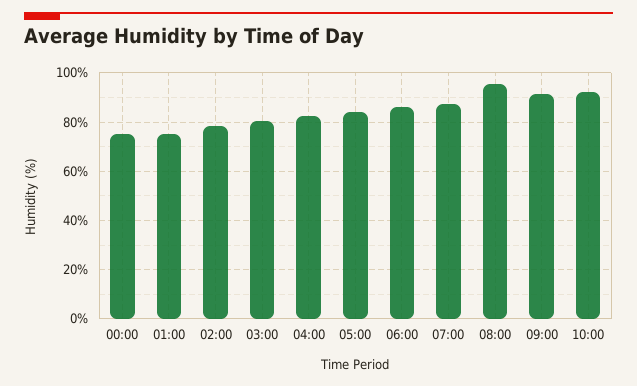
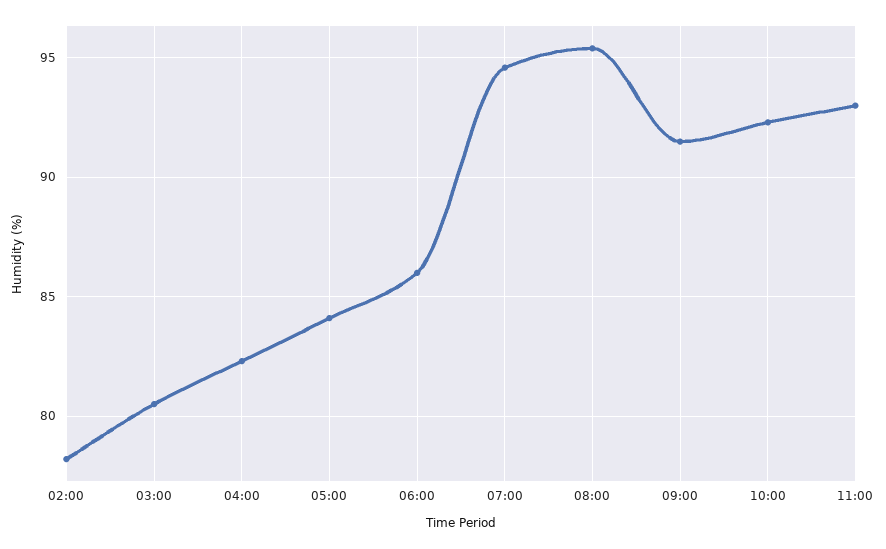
00:00: 75 -> none
01:00: 75 -> none
07:00: 87.5 -> 94.5
11:00: none -> 93

